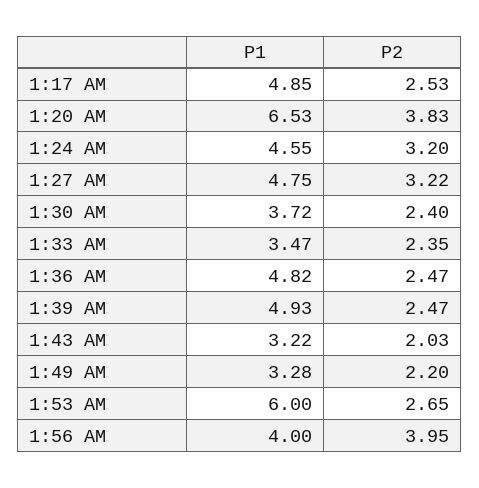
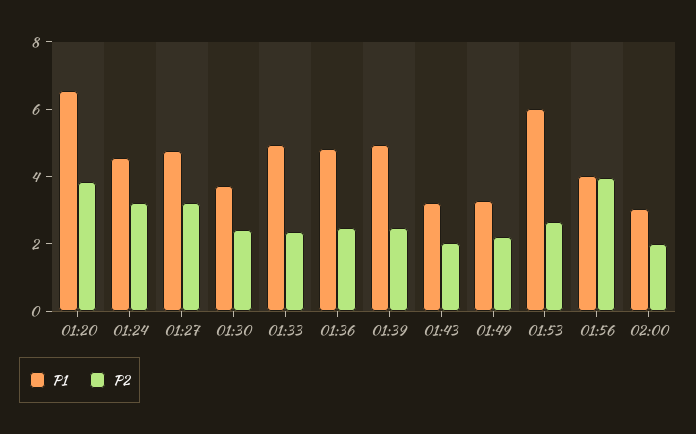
P1, 1:17 AM: 4.85 -> none
P2, 1:17 AM: 2.53 -> none
P1, 1:33 AM: 3.47 -> 5
P1, 02:00: none -> 3
P2, 02:00: none -> 2

